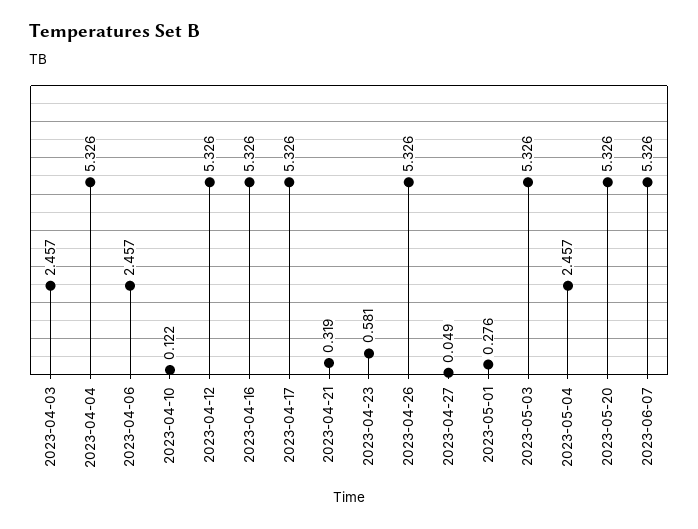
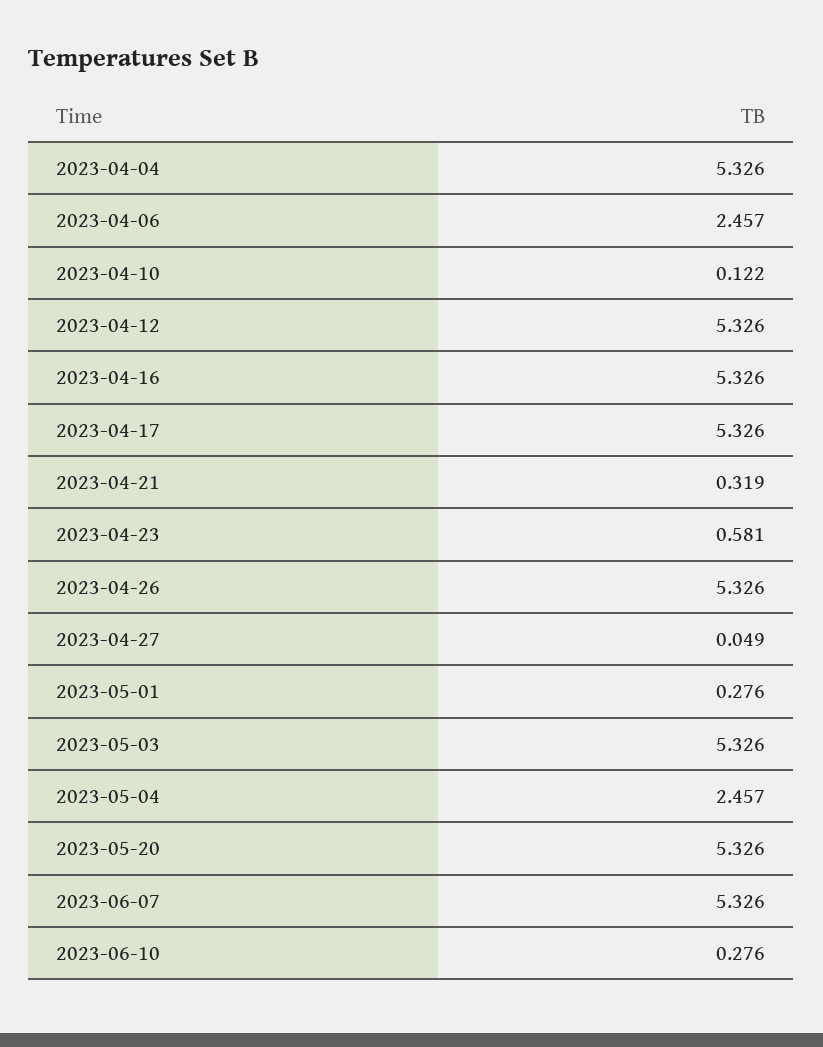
2023-04-03: 2.457 -> none
2023-06-10: none -> 0.276

